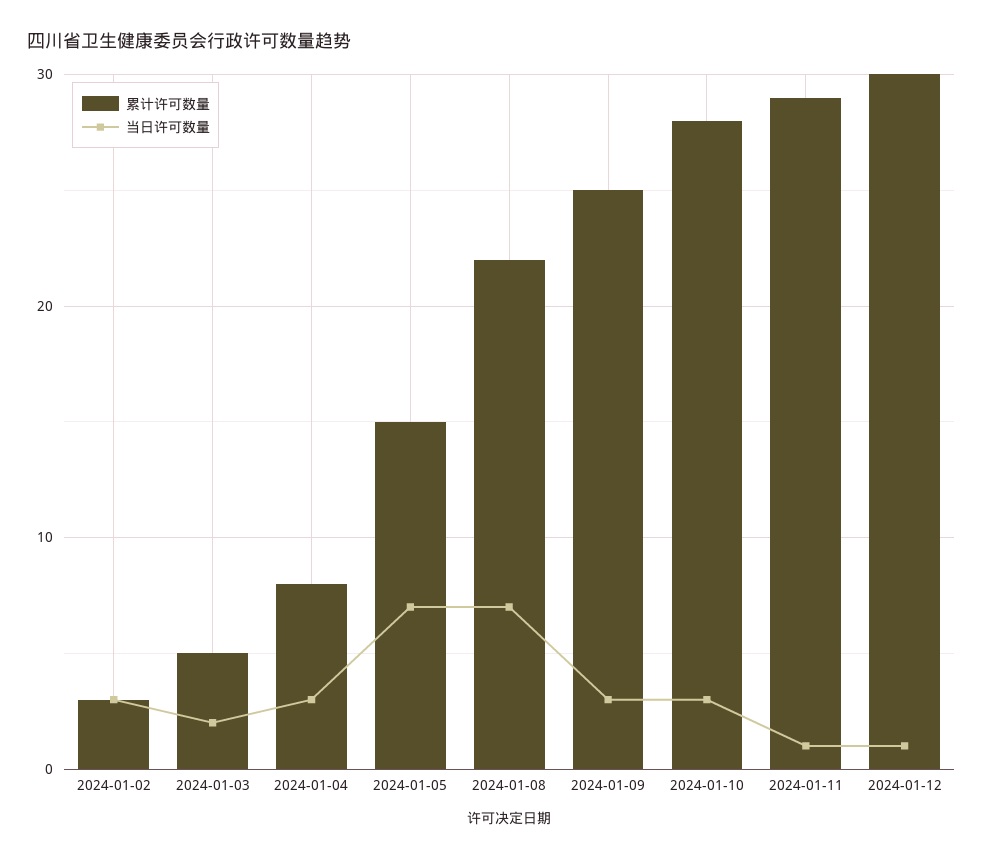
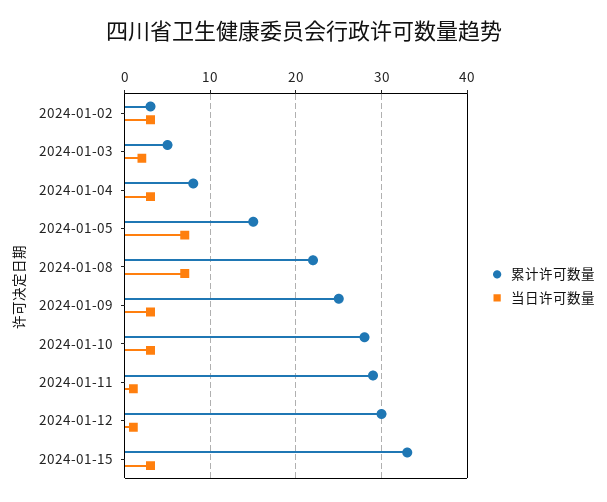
累计许可数量, 2024-01-15: none -> 33
当日许可数量, 2024-01-15: none -> 3

